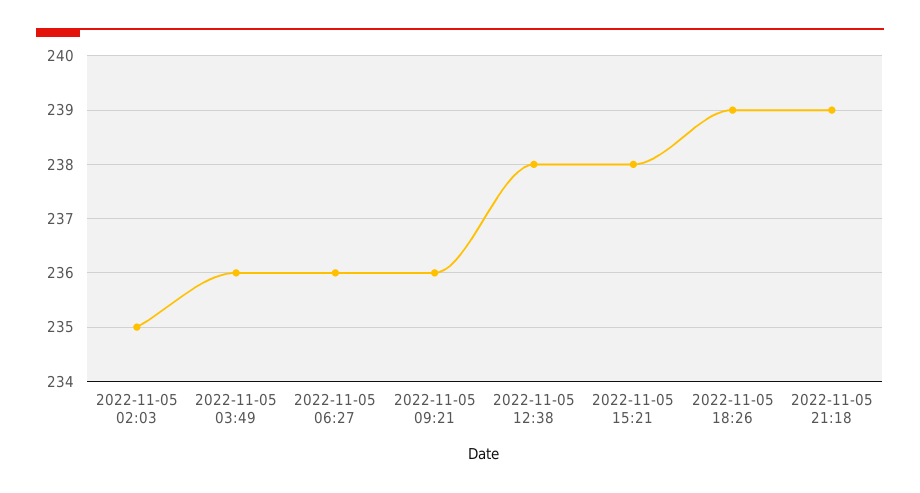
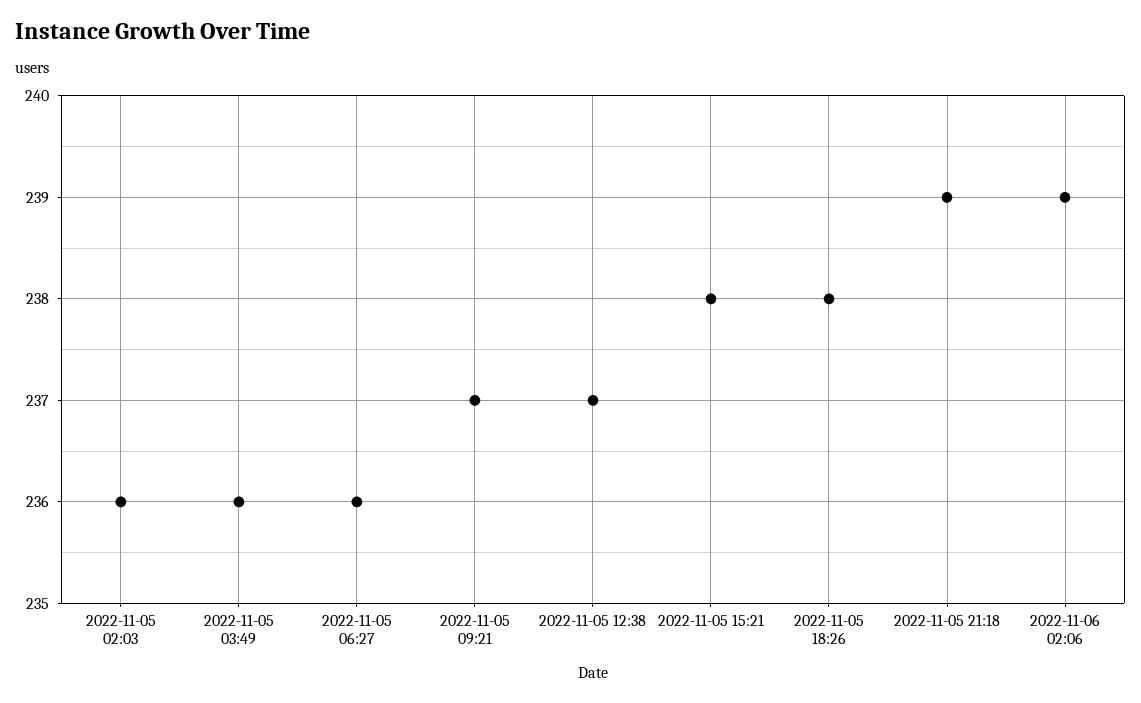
2022-11-05 02:03: 235 -> 236
2022-11-05 09:21: 236 -> 237
2022-11-05 12:38: 238 -> 237
2022-11-05 18:26: 239 -> 238
2022-11-06 02:06: none -> 239

